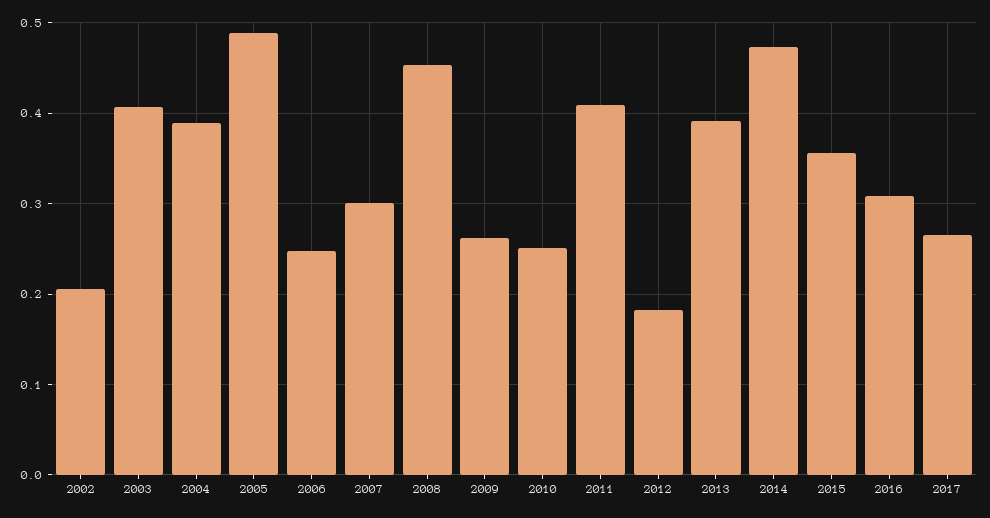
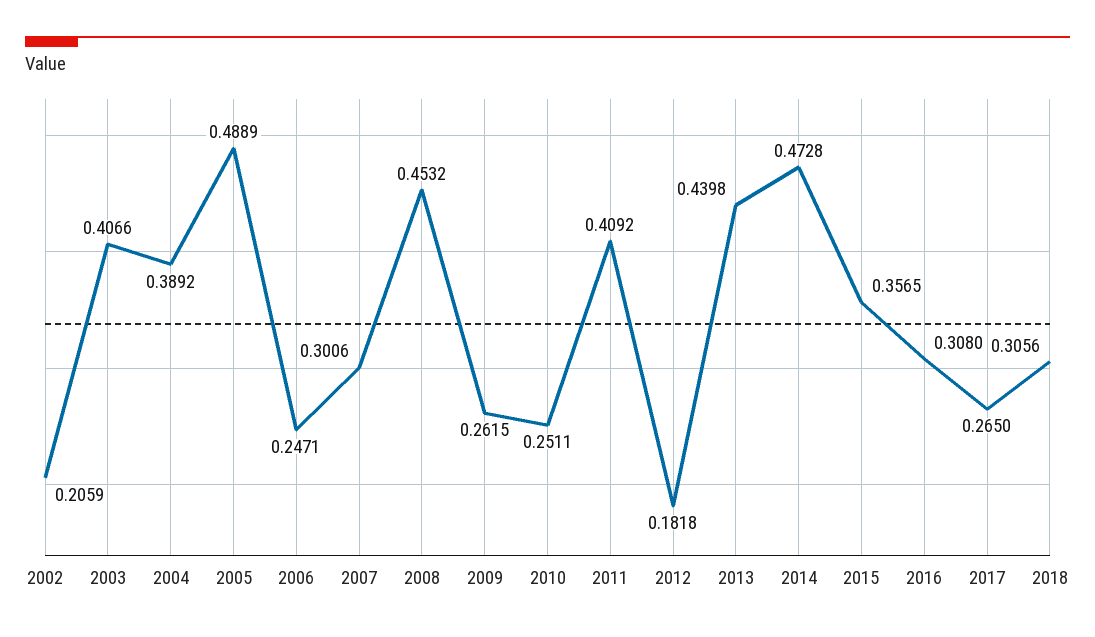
2013: 0.39 -> 0.4398
2018: none -> 0.3056

